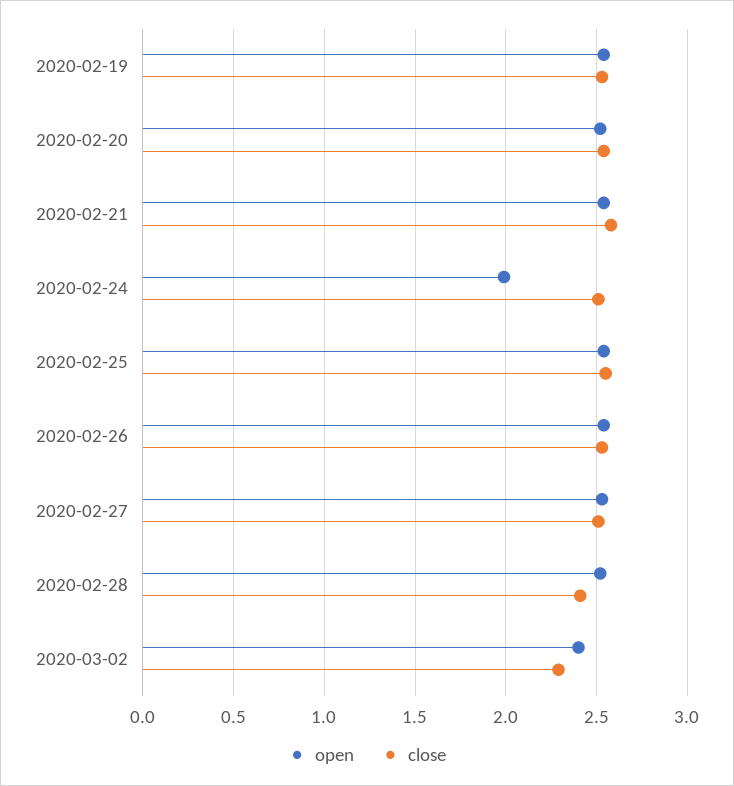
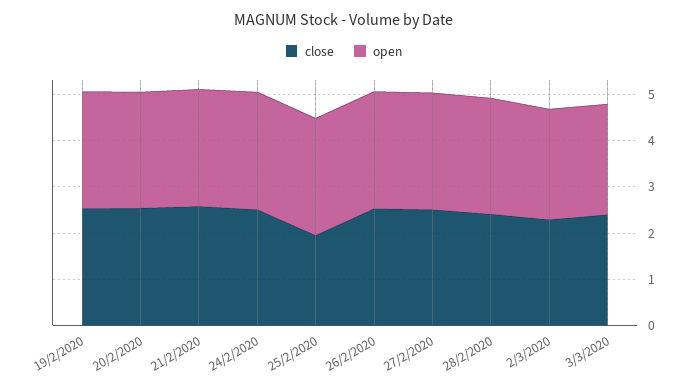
open, 2020-02-24: 2 -> 2.6
close, 2020-02-25: 2.55 -> 2
close, 3/3/2020: none -> 2.4
open, 3/3/2020: none -> 2.4

